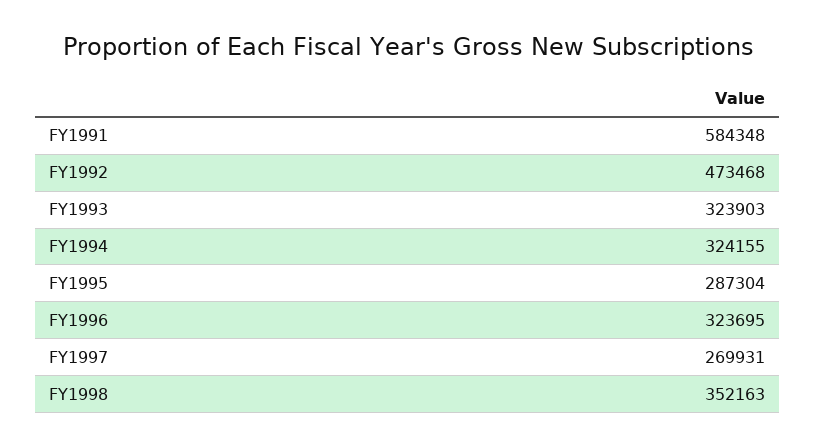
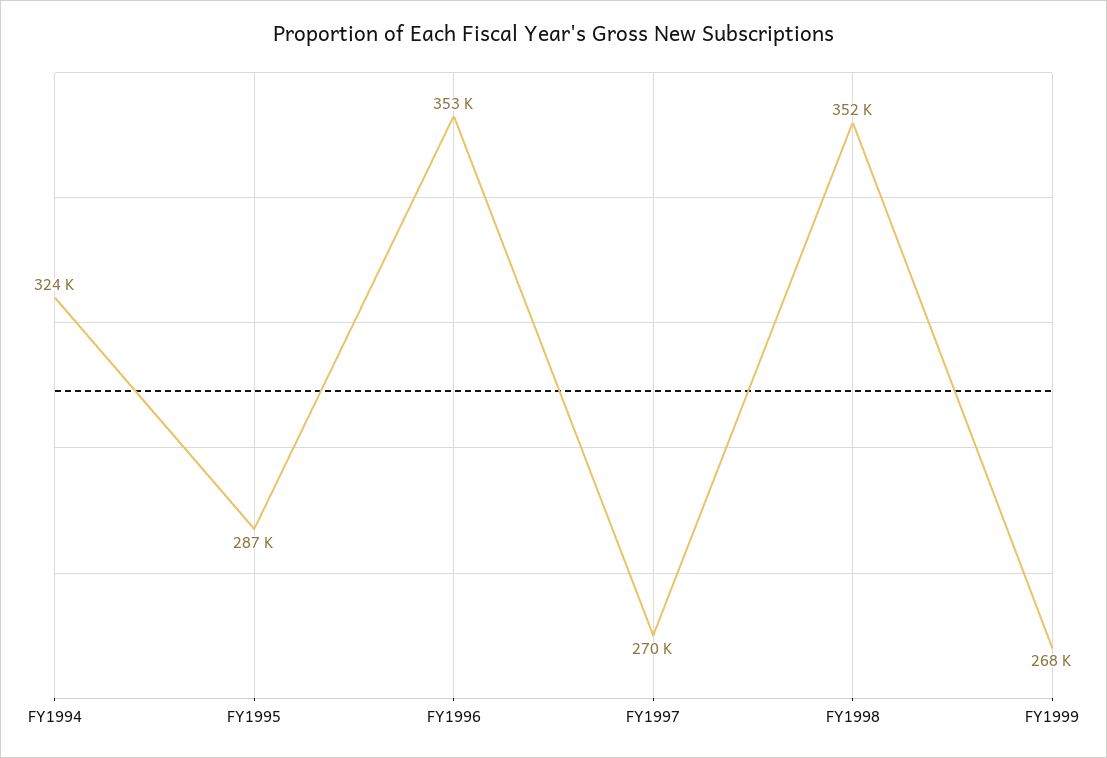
FY1991: 584348 -> none
FY1992: 473468 -> none
FY1993: 323903 -> none
FY1996: 323695 -> 353000
FY1999: none -> 268000

